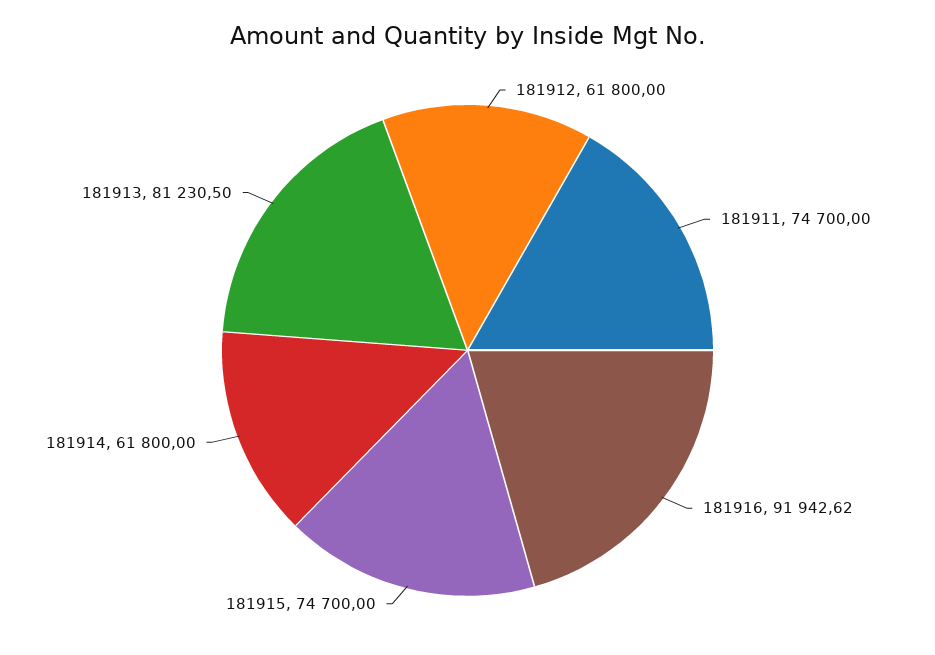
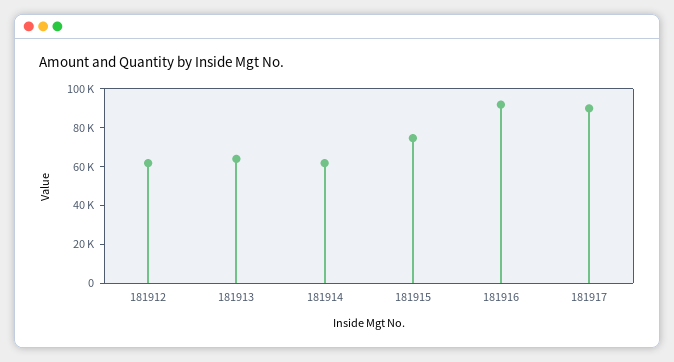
181911: 74700 -> none
181913: 81230.5 -> 65000
181917: none -> 90000

